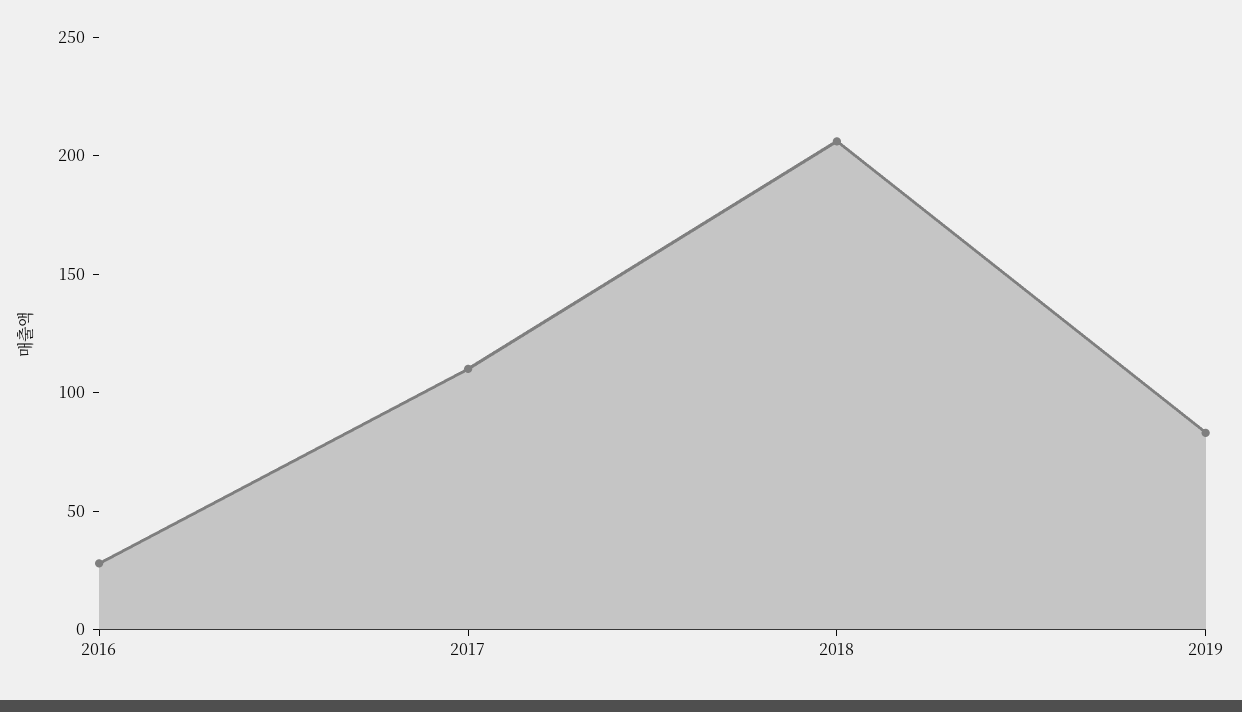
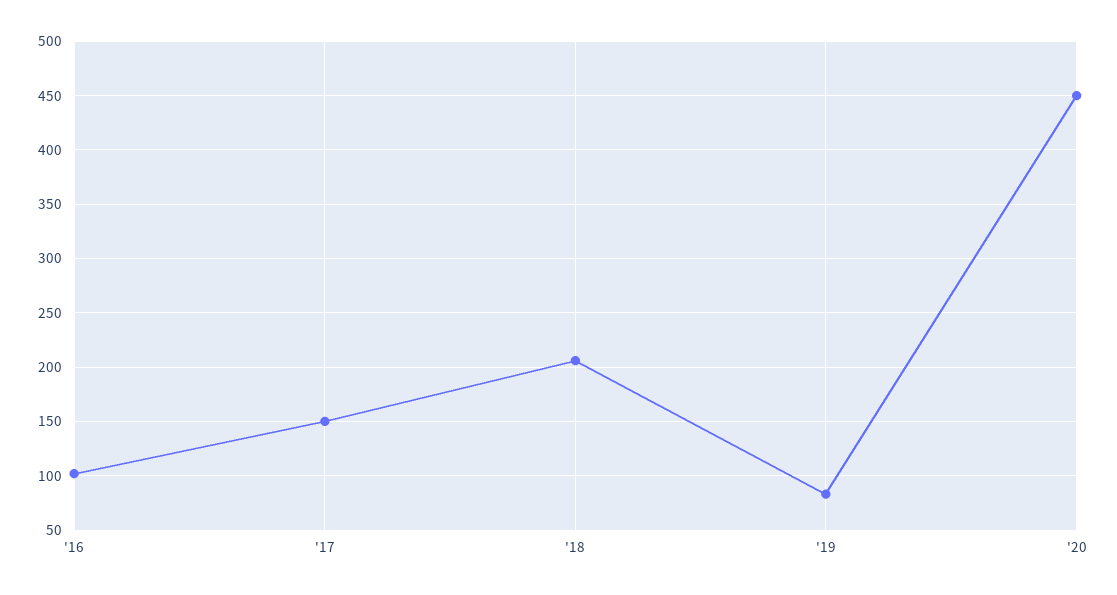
2016: 30 -> 100
2017: 110 -> 150
'20: none -> 450

